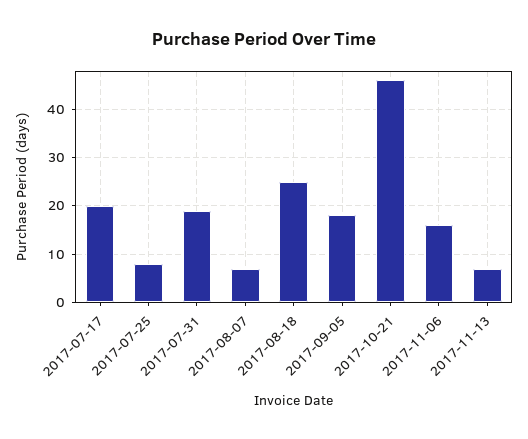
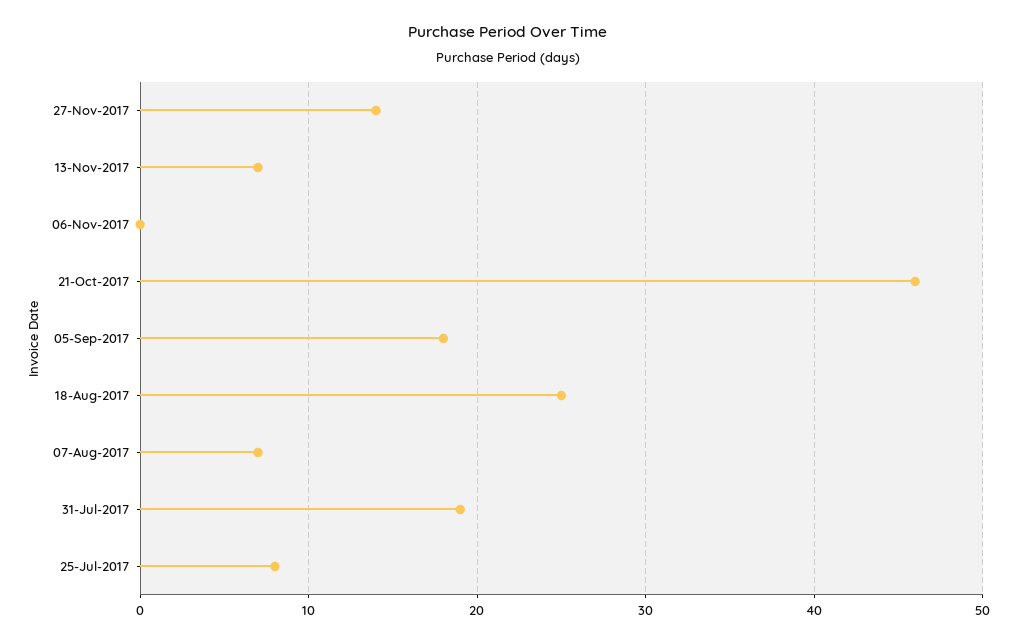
2017-07-17: 20 -> none
2017-11-06: 15 -> 0
27-Nov-2017: none -> 14

